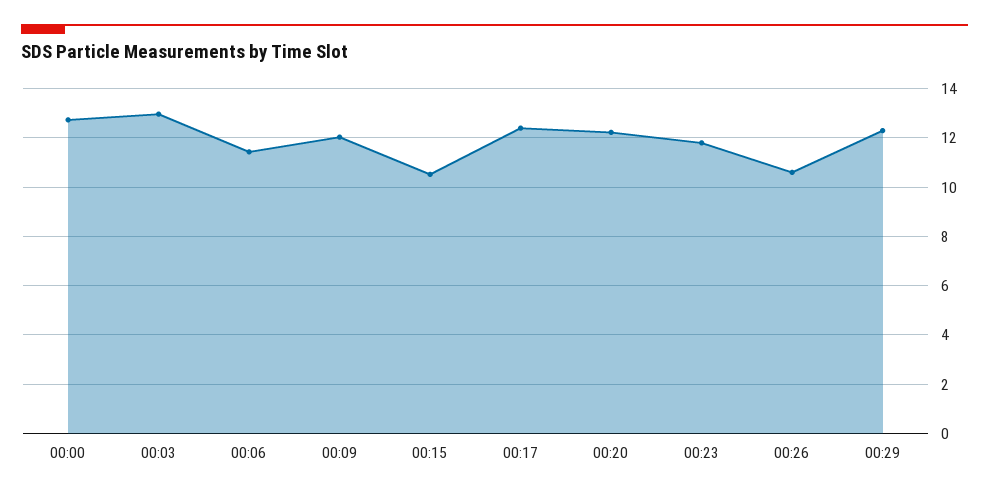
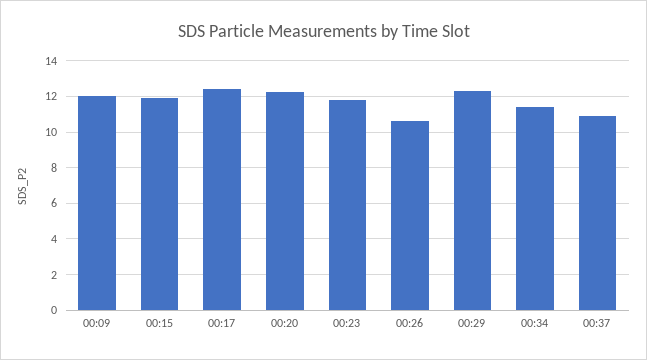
00:00: 12.75 -> none
00:03: 13 -> none
00:06: 11.5 -> none
00:15: 10.5 -> 12
00:34: none -> 11.5
00:37: none -> 11

